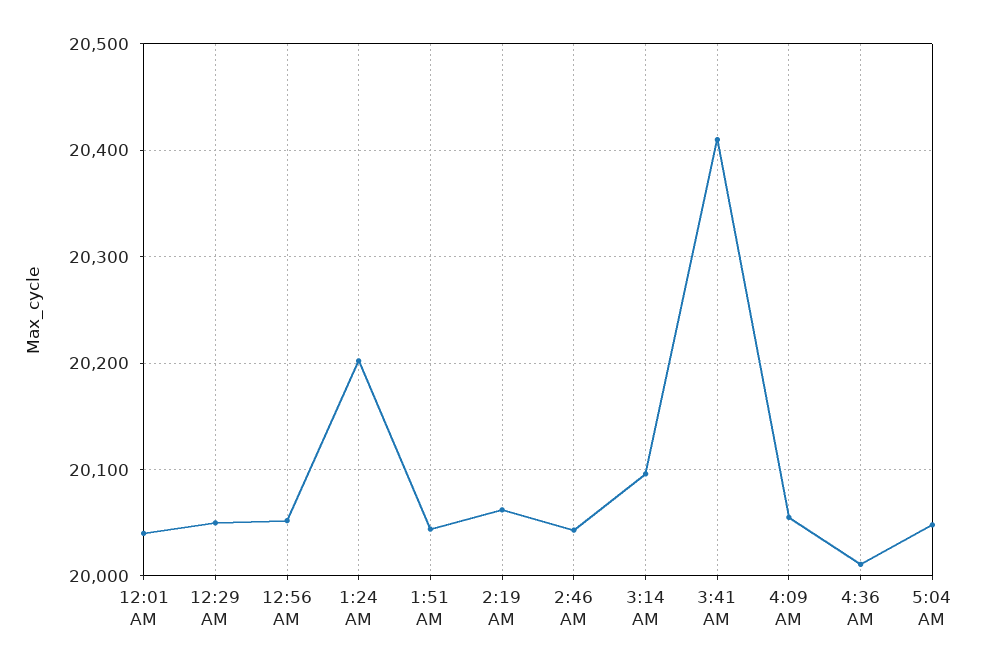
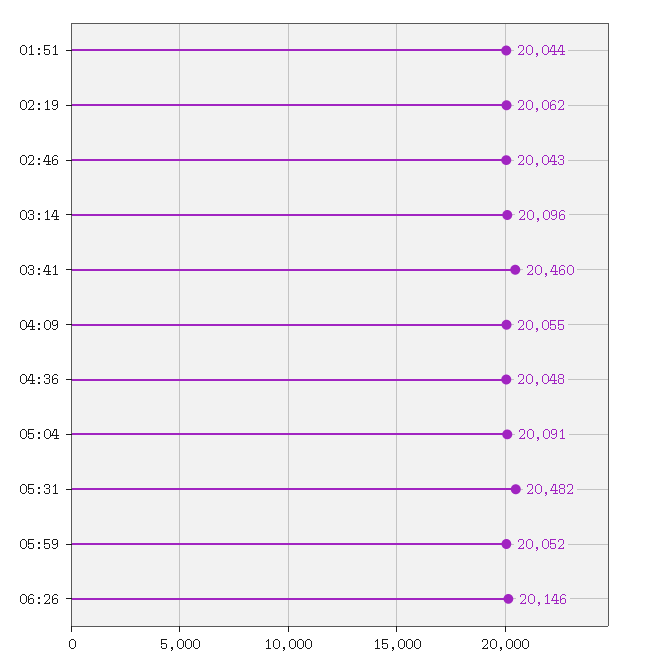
12:01 AM: 20040 -> none
12:29 AM: 20050 -> none
12:56 AM: 20050 -> none
1:24 AM: 20200 -> none
3:41 AM: 20410 -> 20460
4:36 AM: 20010 -> 20048
5:04 AM: 20050 -> 20091
05:31: none -> 20482
05:59: none -> 20052
06:26: none -> 20146

